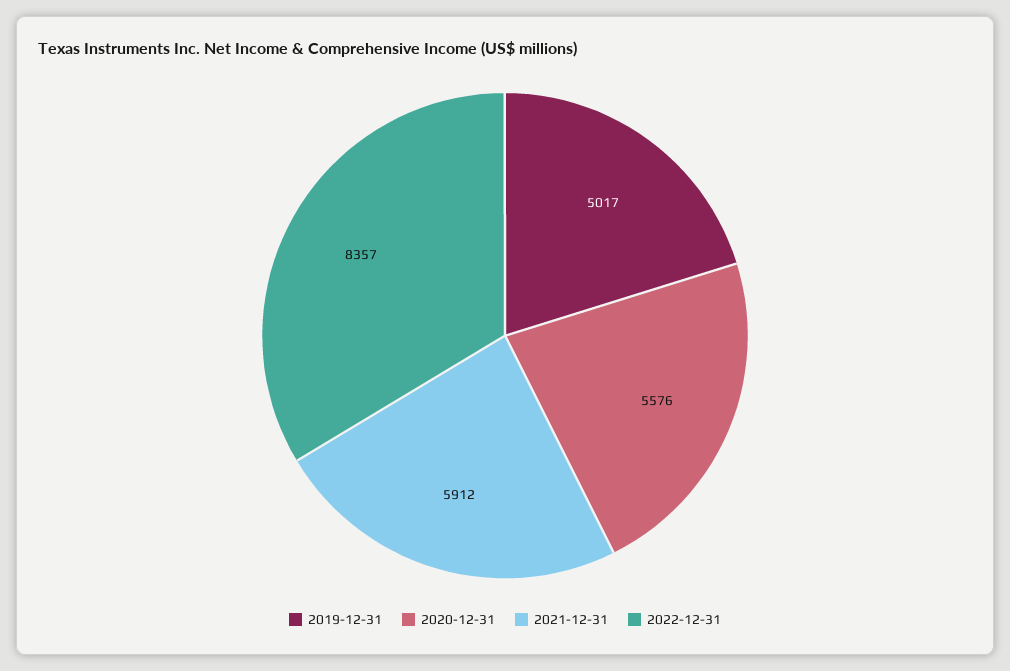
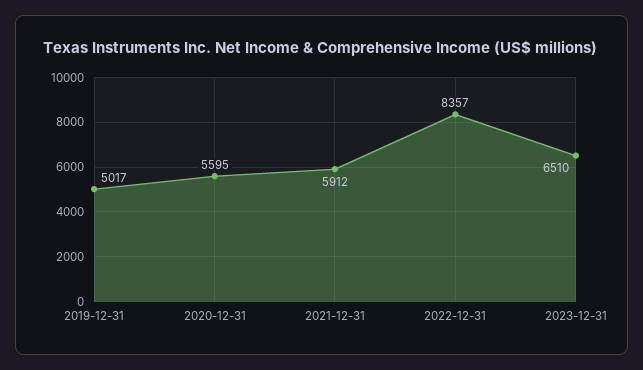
2020-12-31: 5576 -> 5595
2023-12-31: none -> 6510

